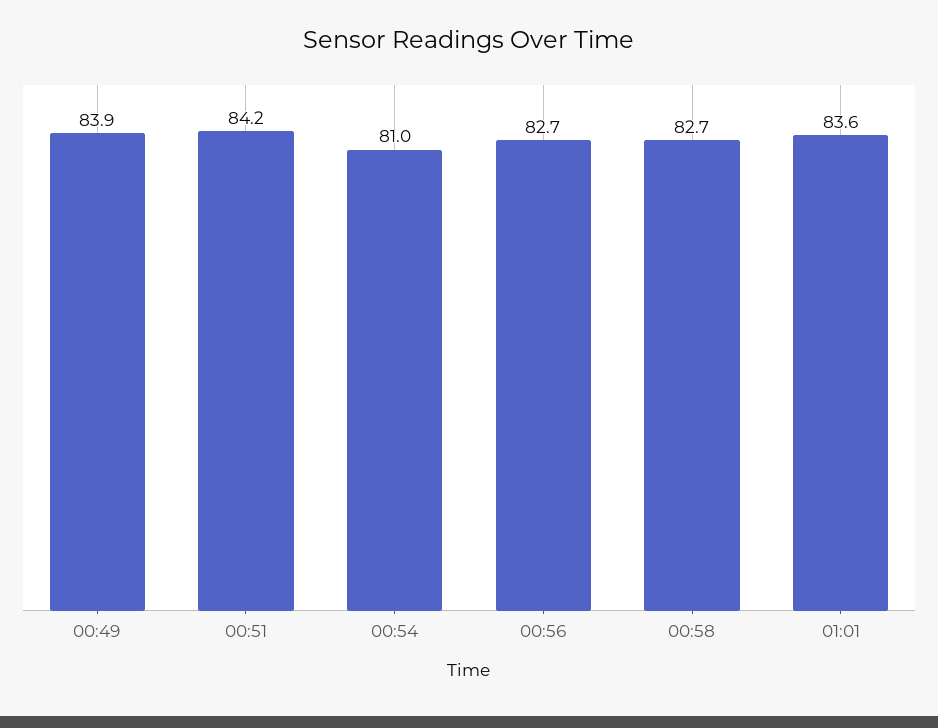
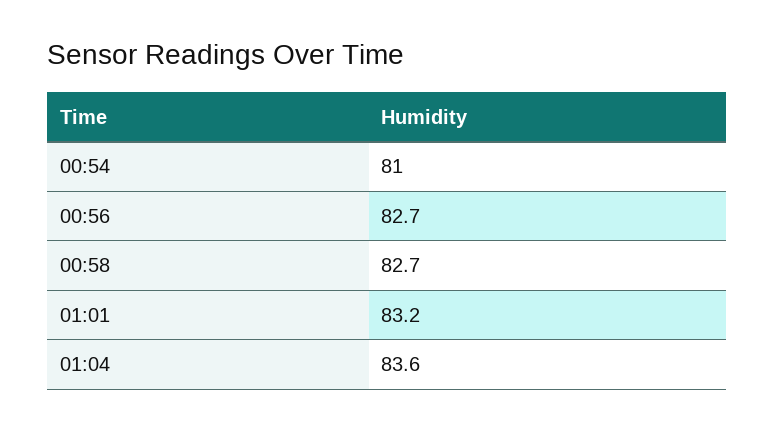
00:49: 83.9 -> none
00:51: 84.2 -> none
01:01: 83.6 -> 83.2
01:04: none -> 83.6

